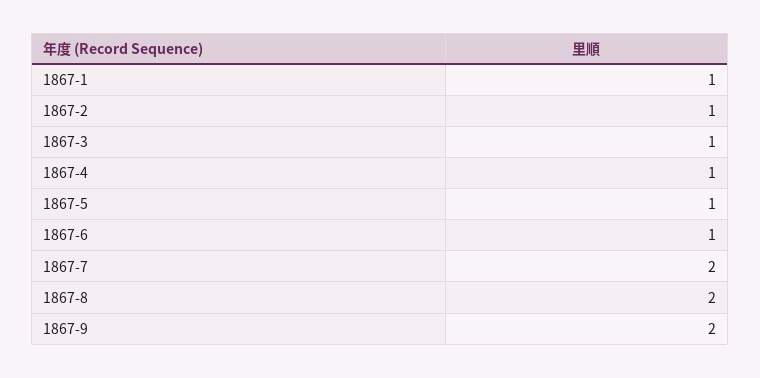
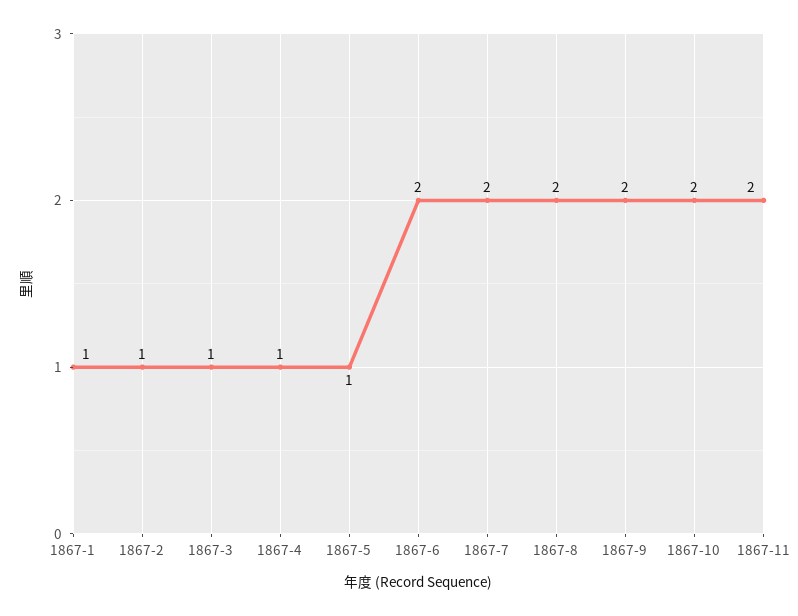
1867-6: 1 -> 2
1867-10: none -> 2
1867-11: none -> 2

